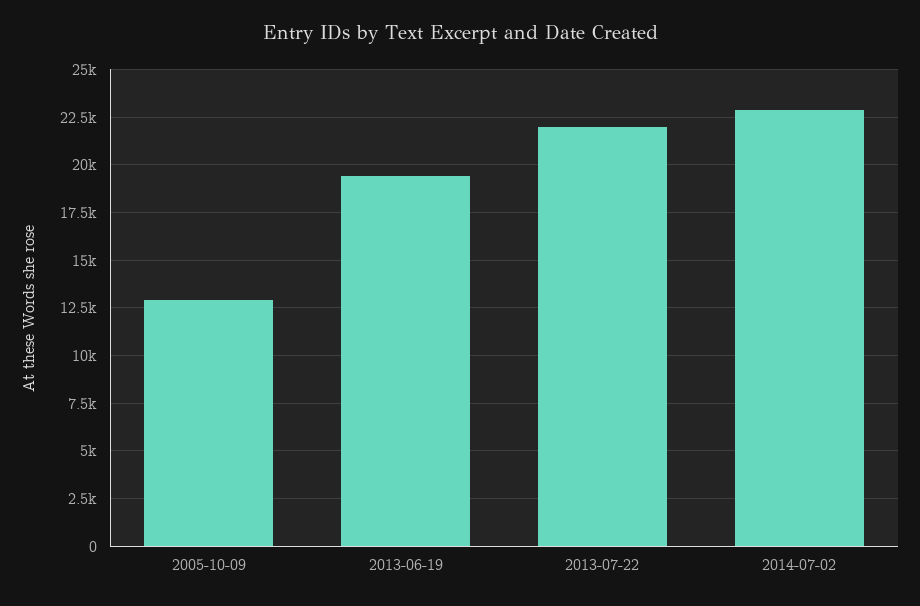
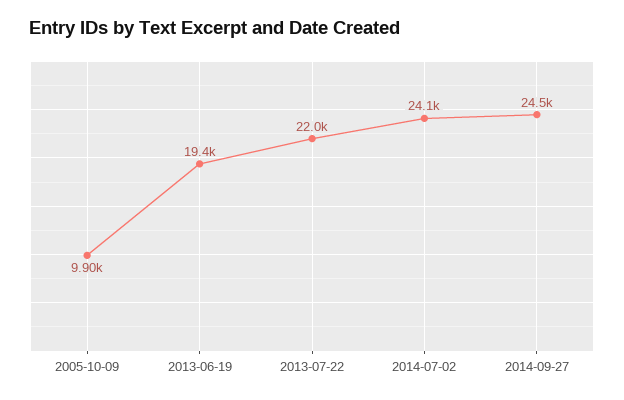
2005-10-09: 13000 -> 9900
2014-07-02: 23000 -> 24100
2014-09-27: none -> 24500

